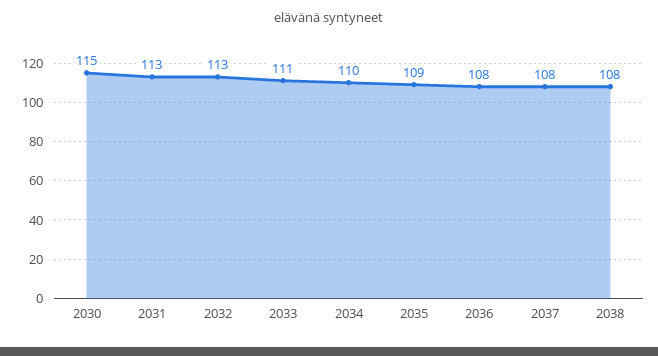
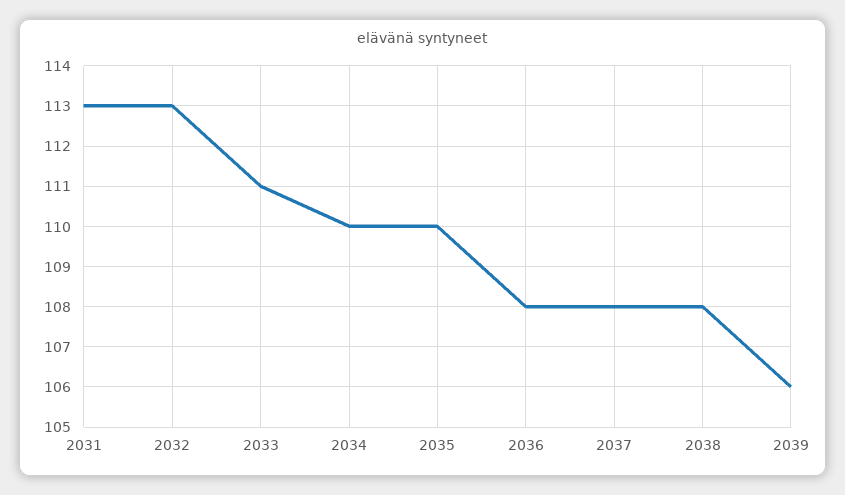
2030: 115 -> none
2035: 109 -> 110
2039: none -> 106

